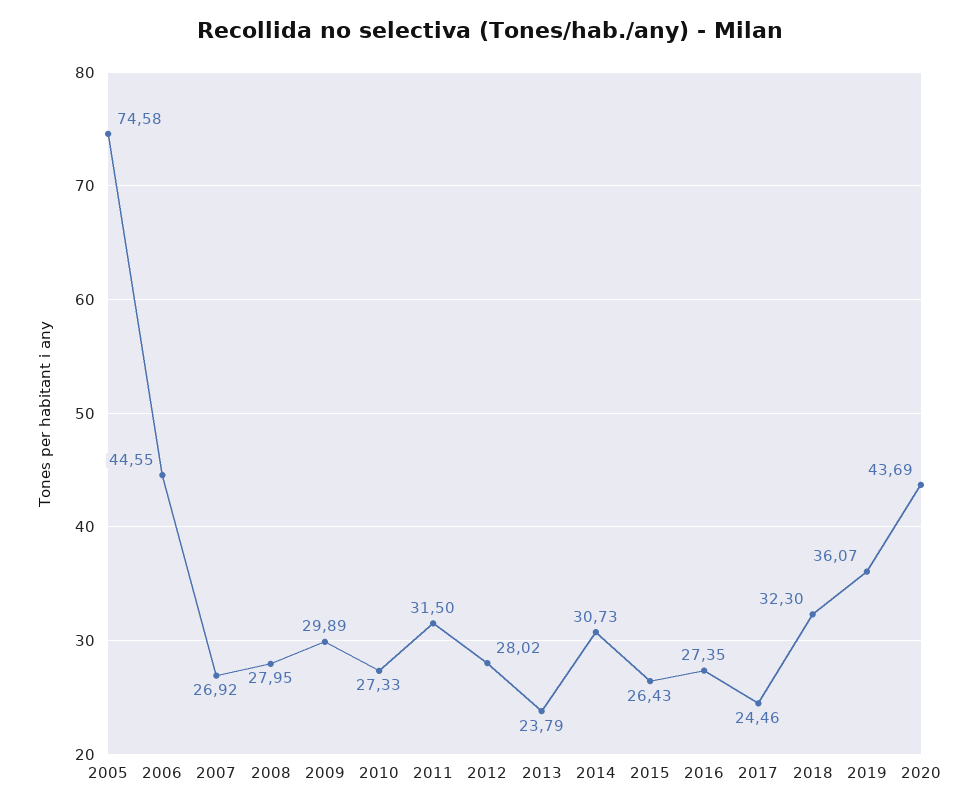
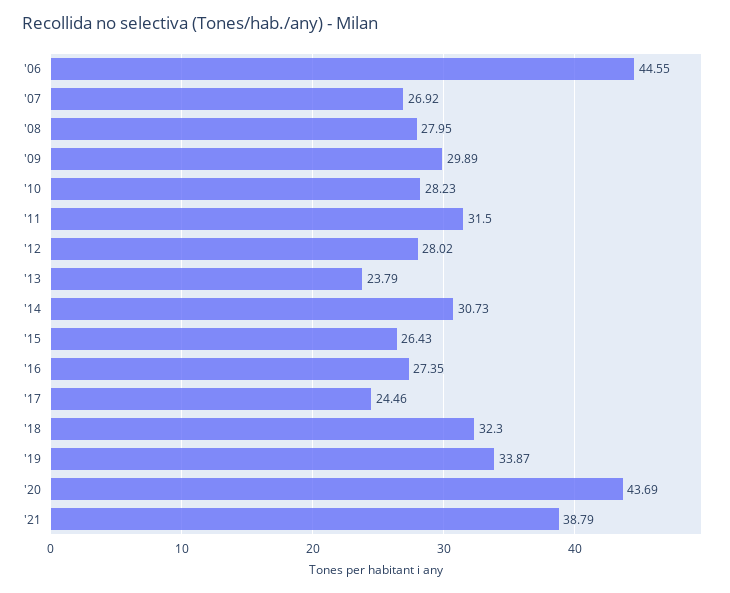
2005: 74.58 -> none
2010: 27.33 -> 28.23
2019: 36.07 -> 33.87
'21: none -> 38.79

